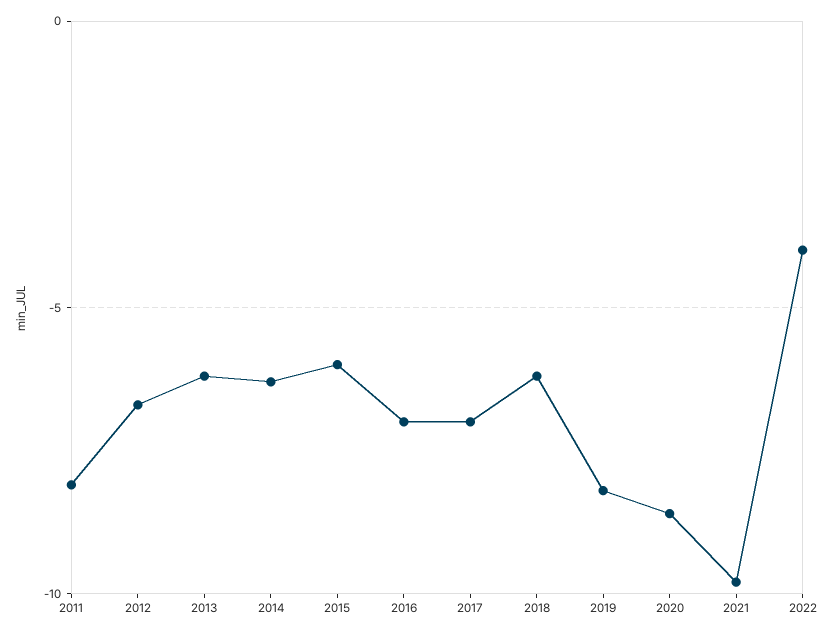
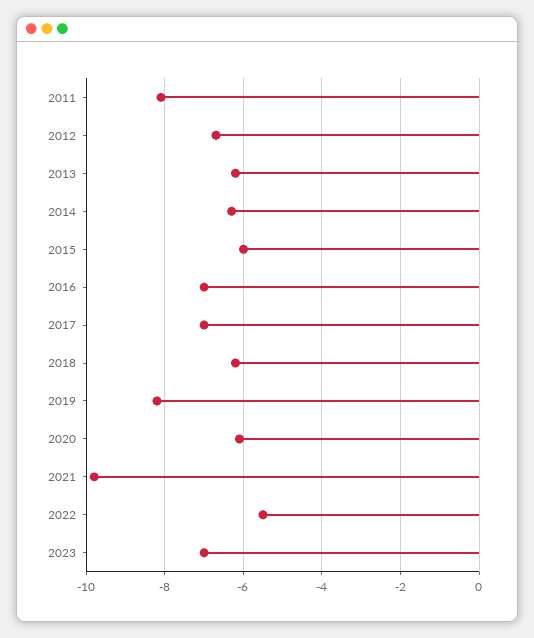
2020: -8.5 -> -6
2022: -4 -> -5.5
2023: none -> -7

